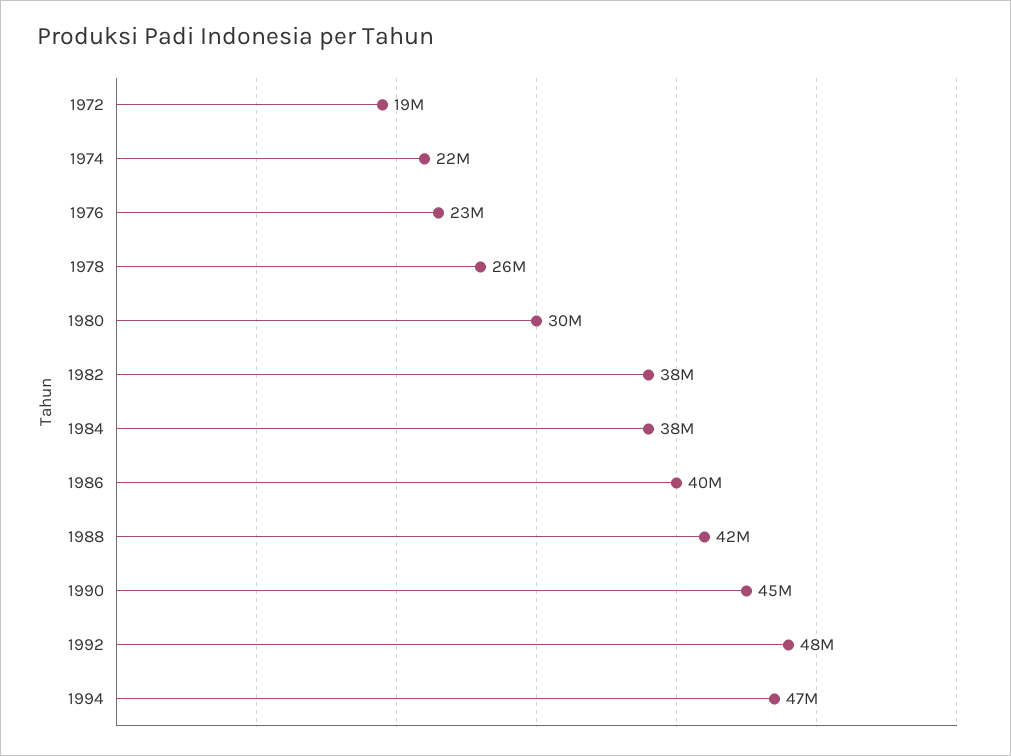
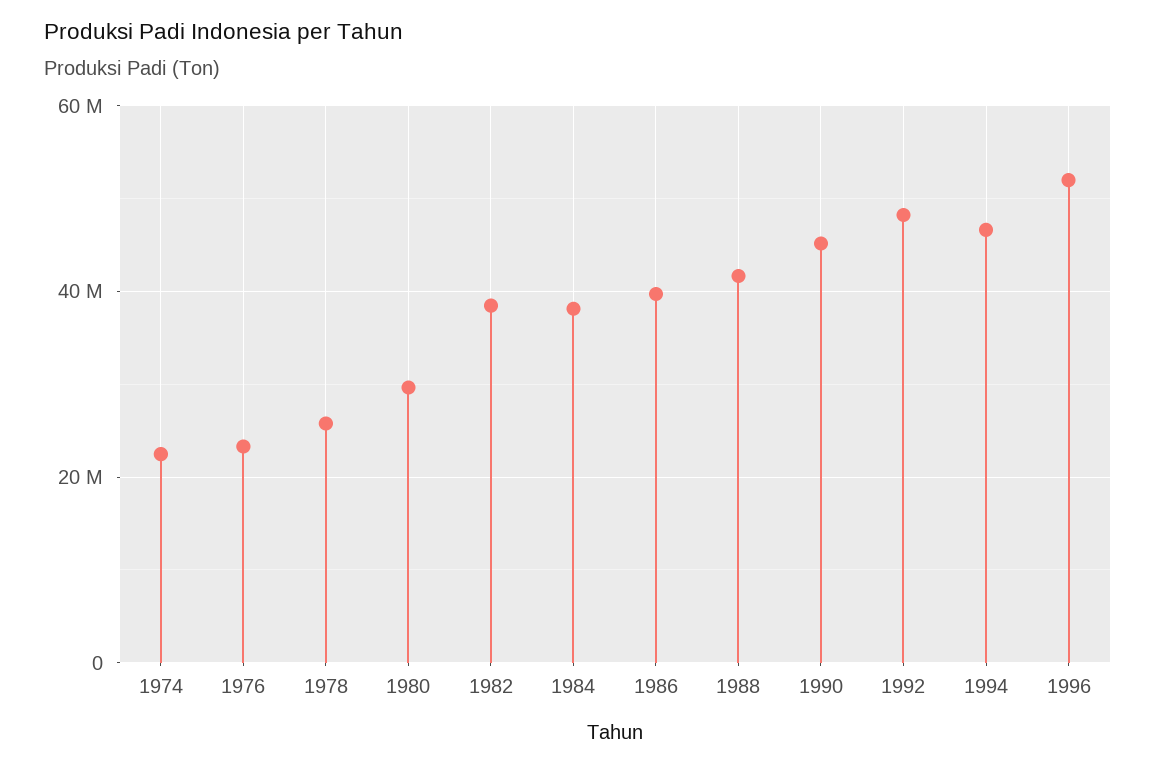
1972: 19000000 -> none
1996: none -> 52000000

